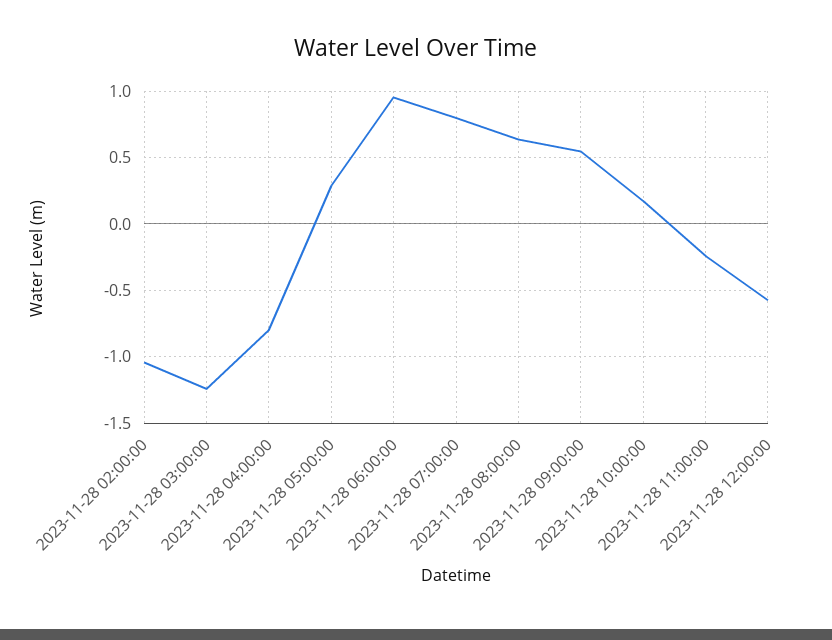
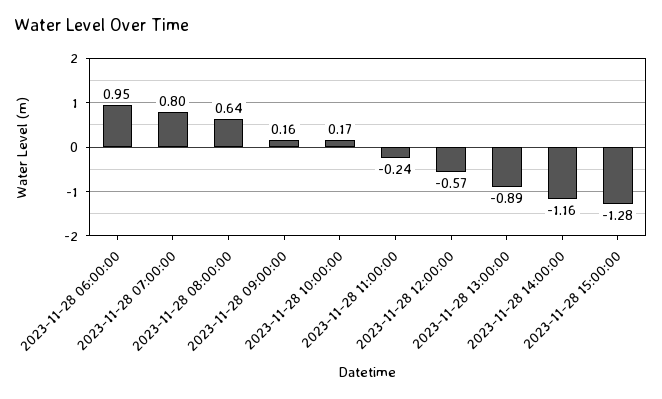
2023-11-28 02:00:00: -1.05 -> none
2023-11-28 03:00:00: -1.25 -> none
2023-11-28 04:00:00: -0.8 -> none
2023-11-28 05:00:00: 0.3 -> none
2023-11-28 09:00:00: 0.55 -> 0.16
2023-11-28 13:00:00: none -> -0.89
2023-11-28 14:00:00: none -> -1.16
2023-11-28 15:00:00: none -> -1.28

